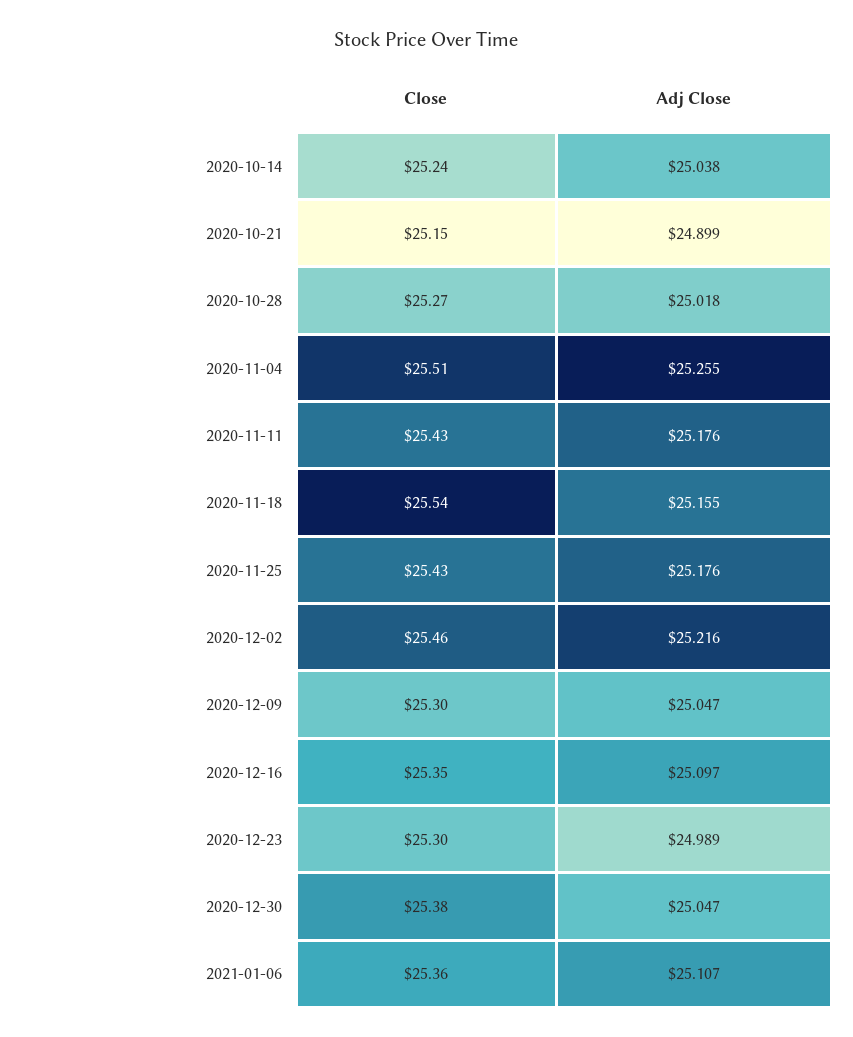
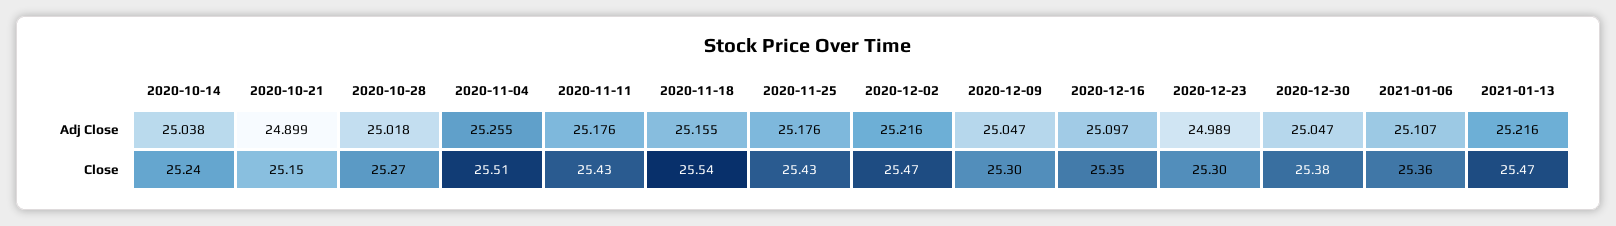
Close, 2020-12-02: 25.46 -> 25.47
Adj Close, 2021-01-13: none -> 25.216
Close, 2021-01-13: none -> 25.47

